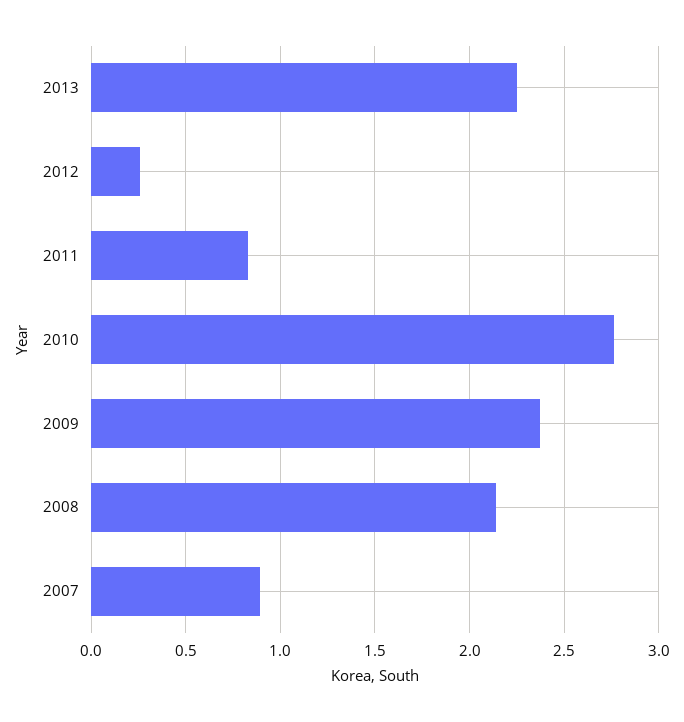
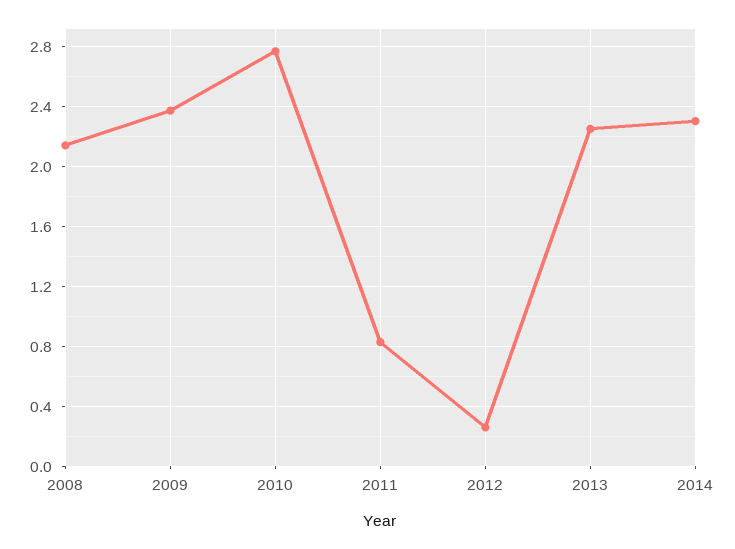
2007: 0.9 -> none
2014: none -> 2.3

